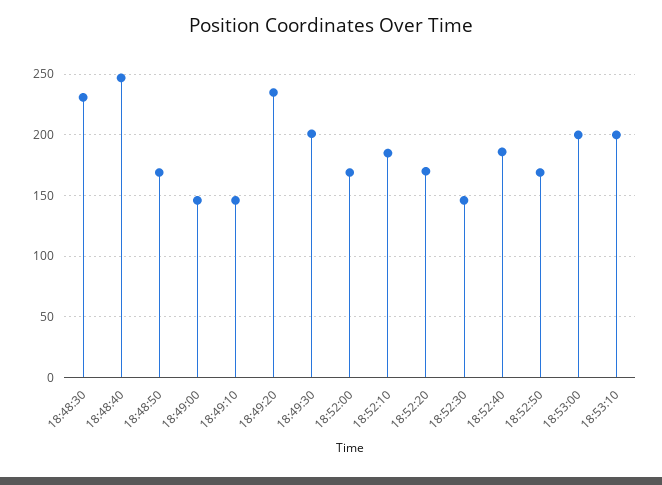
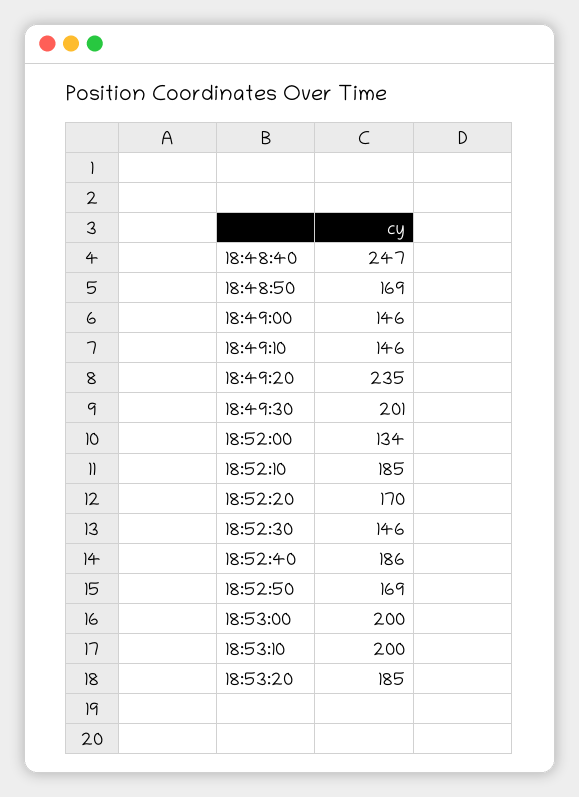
18:48:30: 230 -> none
18:52:00: 170 -> 134
18:53:20: none -> 185

